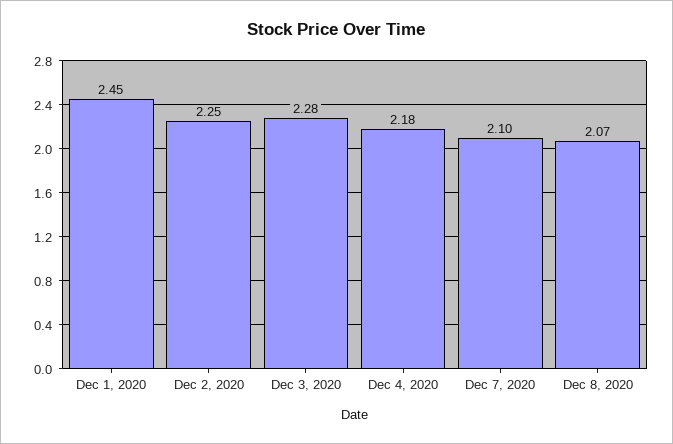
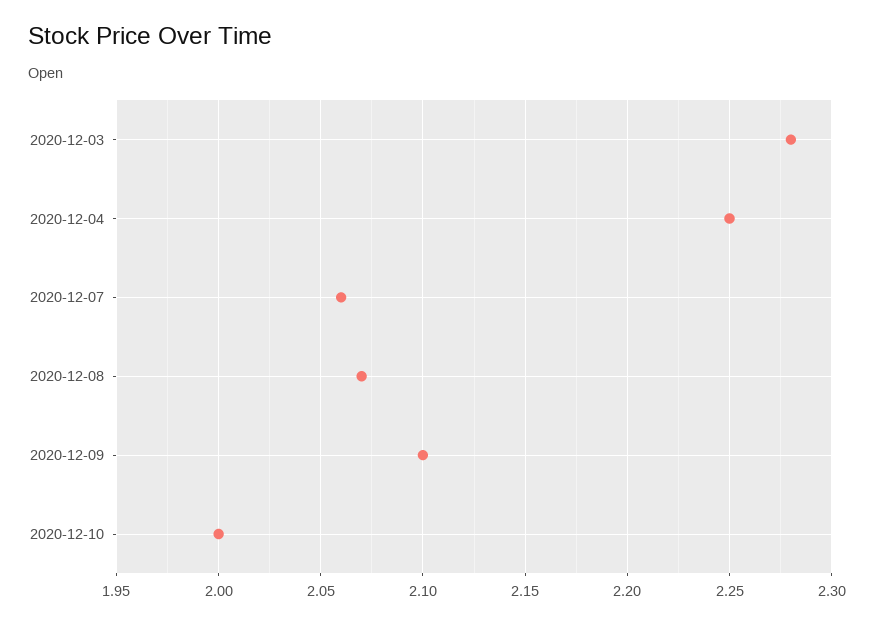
Dec 1, 2020: 2.45 -> none
Dec 2, 2020: 2.25 -> none
Dec 4, 2020: 2.18 -> 2.25
Dec 7, 2020: 2.1 -> 2.06
2020-12-09: none -> 2.1
2020-12-10: none -> 2

